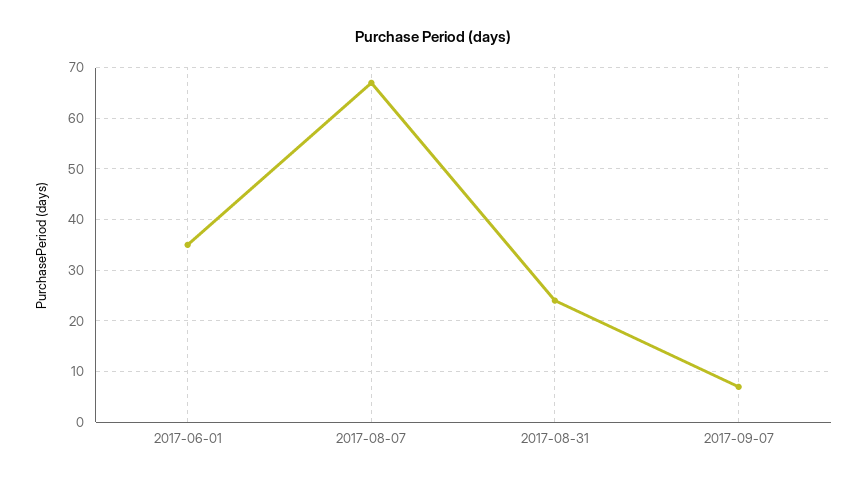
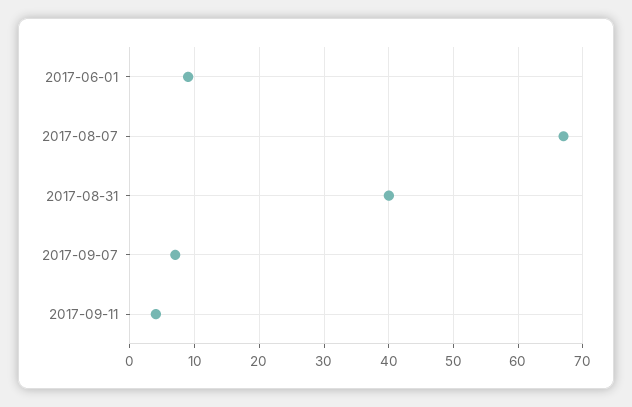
2017-06-01: 35 -> 9
2017-08-31: 25 -> 40
2017-09-11: none -> 4

